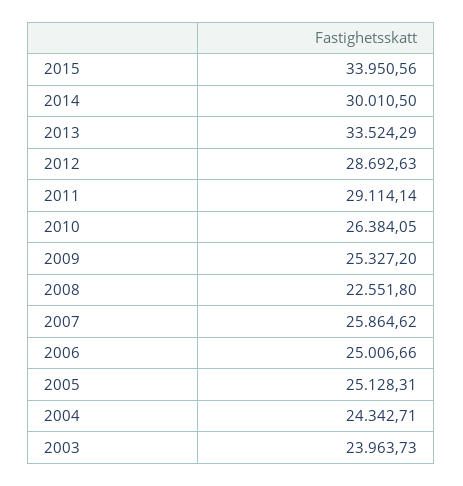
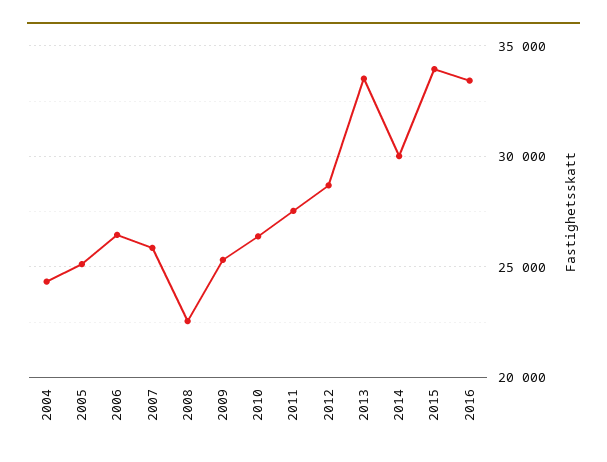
2011: 29114.14 -> 27500
2006: 25006.66 -> 26500
2003: 23963.73 -> none
2016: none -> 33500

